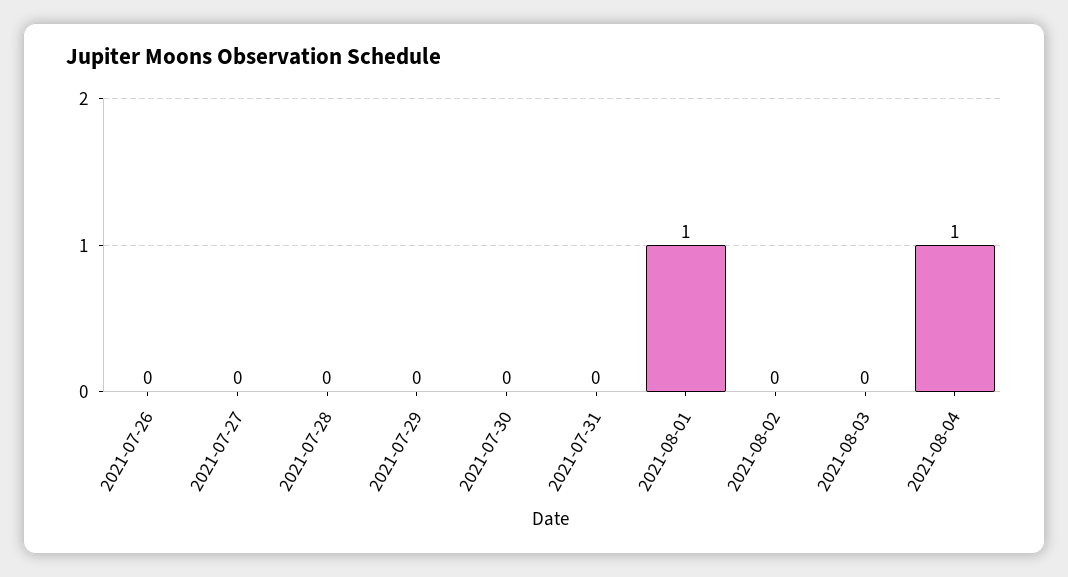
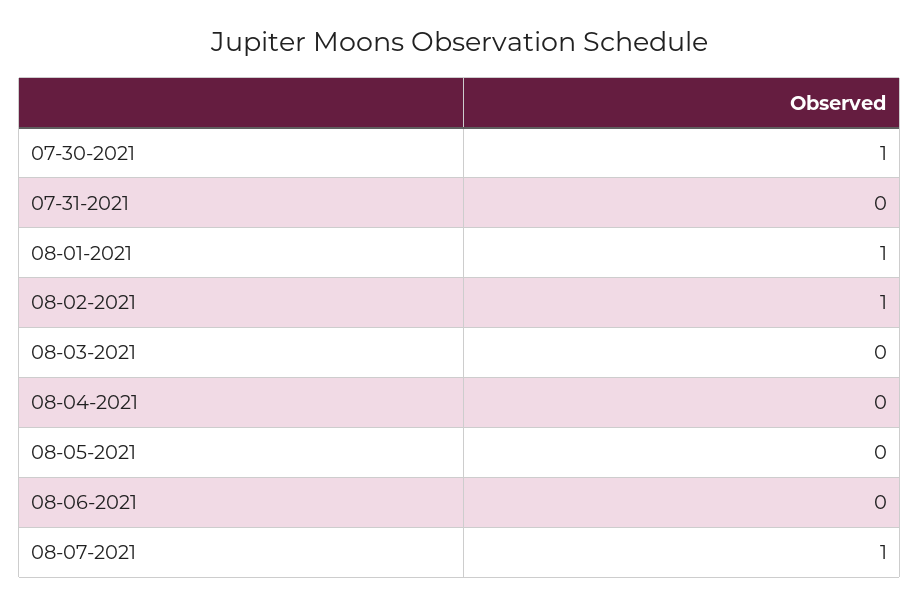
2021-07-26: 0 -> none
2021-07-27: 0 -> none
2021-07-28: 0 -> none
2021-07-29: 0 -> none
2021-07-30: 0 -> 1
2021-08-02: 0 -> 1
2021-08-04: 1 -> 0
08-05-2021: none -> 0
08-06-2021: none -> 0
08-07-2021: none -> 1

